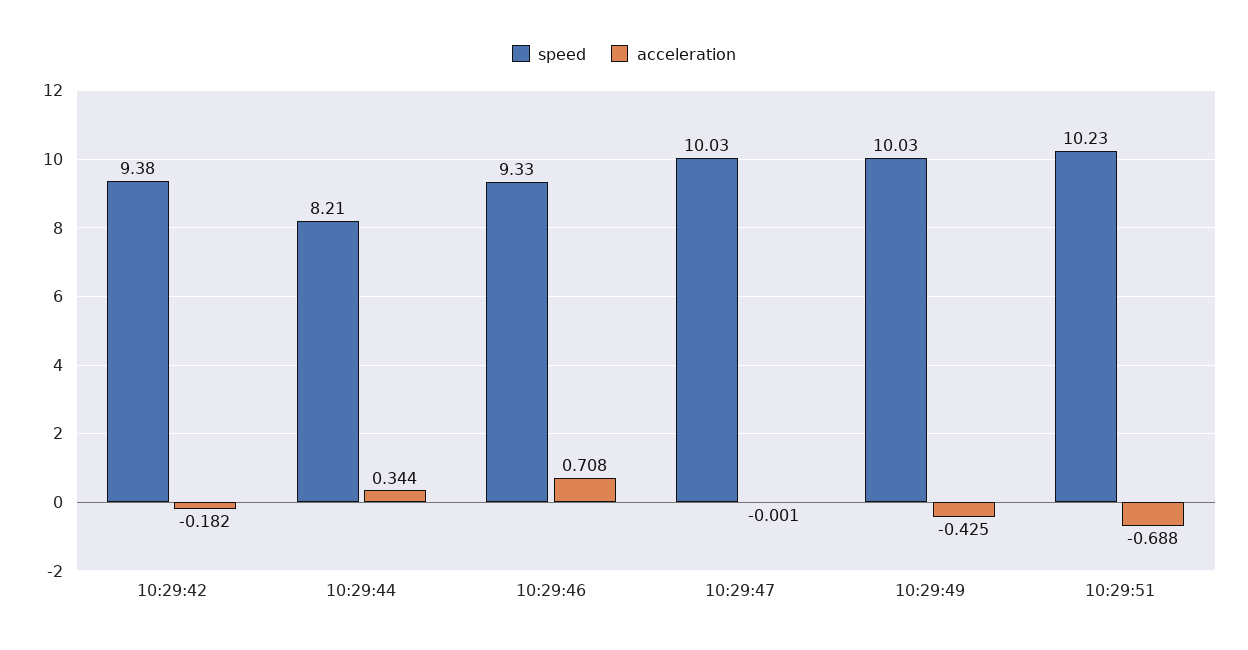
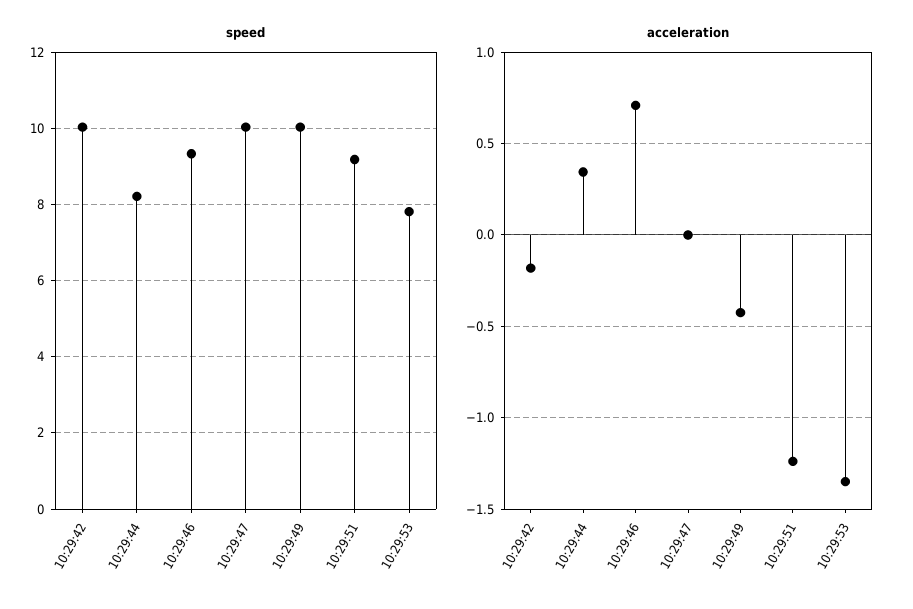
speed, 10:29:42: 9.38 -> 10
speed, 10:29:51: 10.23 -> 9.2
acceleration, 10:29:51: -0.688 -> -1.25
speed, 10:29:53: none -> 7.8
acceleration, 10:29:53: none -> -1.35

